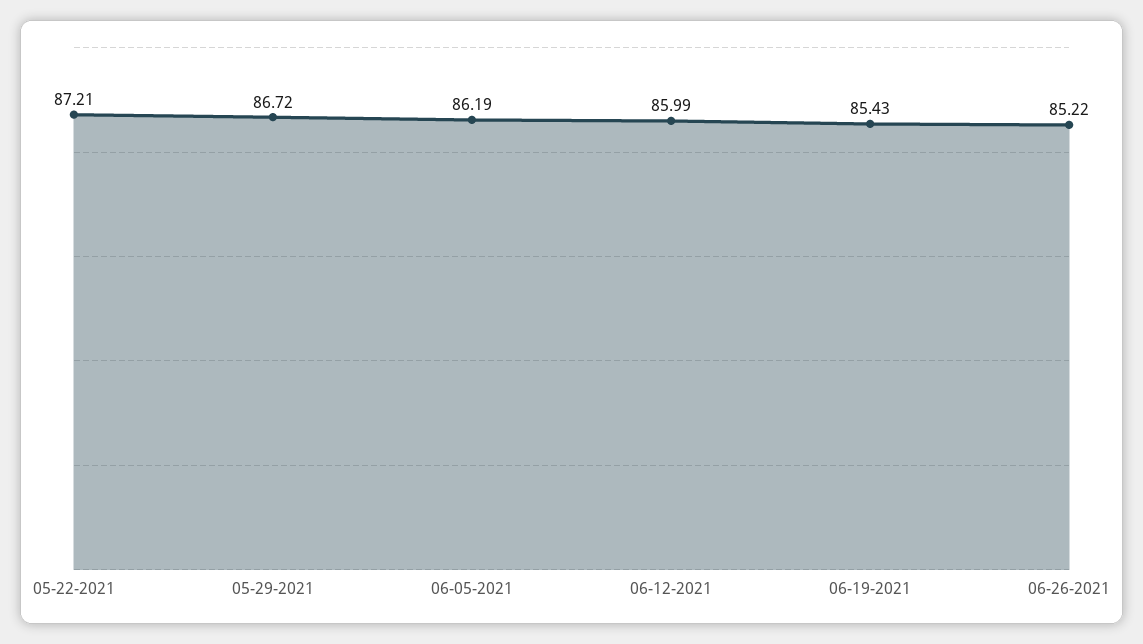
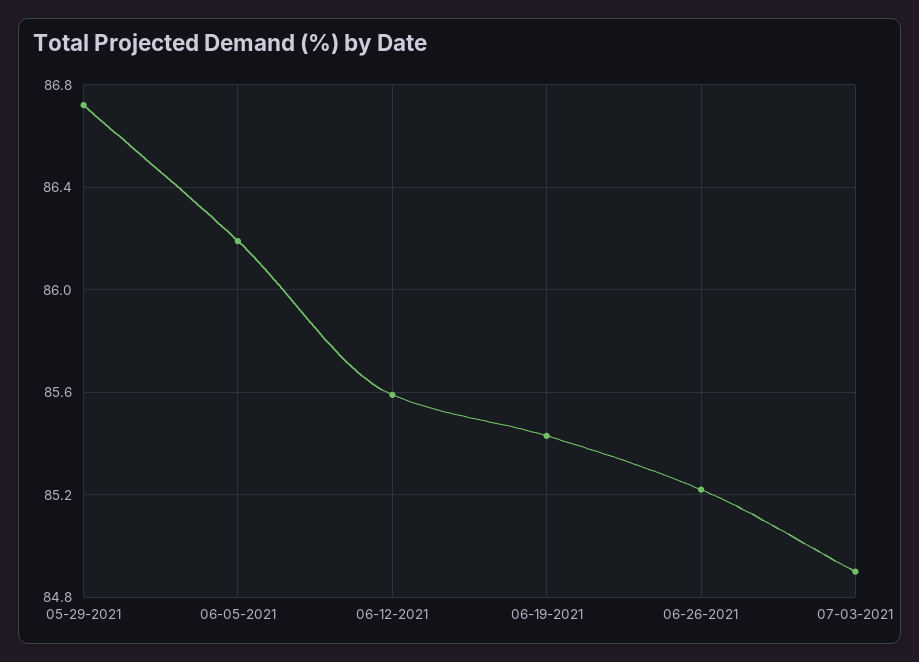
05-22-2021: 87.21 -> none
06-12-2021: 85.99 -> 85.6
07-03-2021: none -> 84.9

